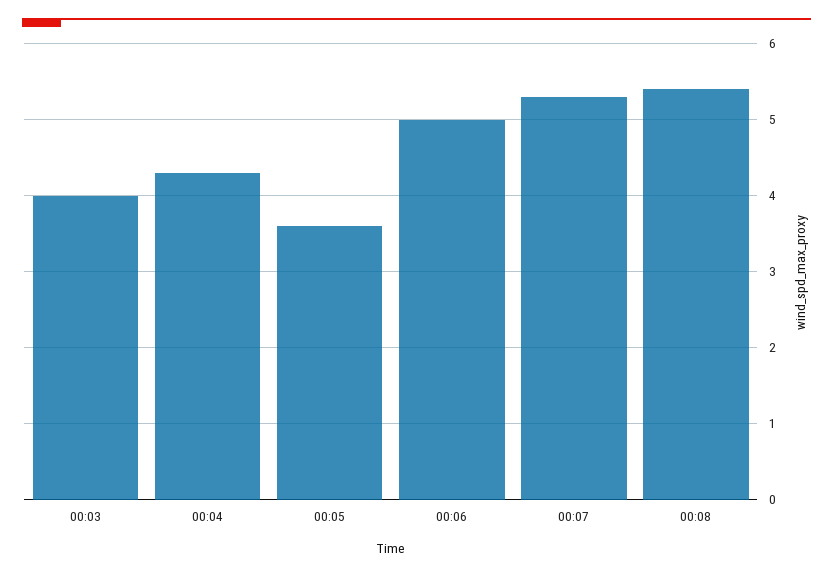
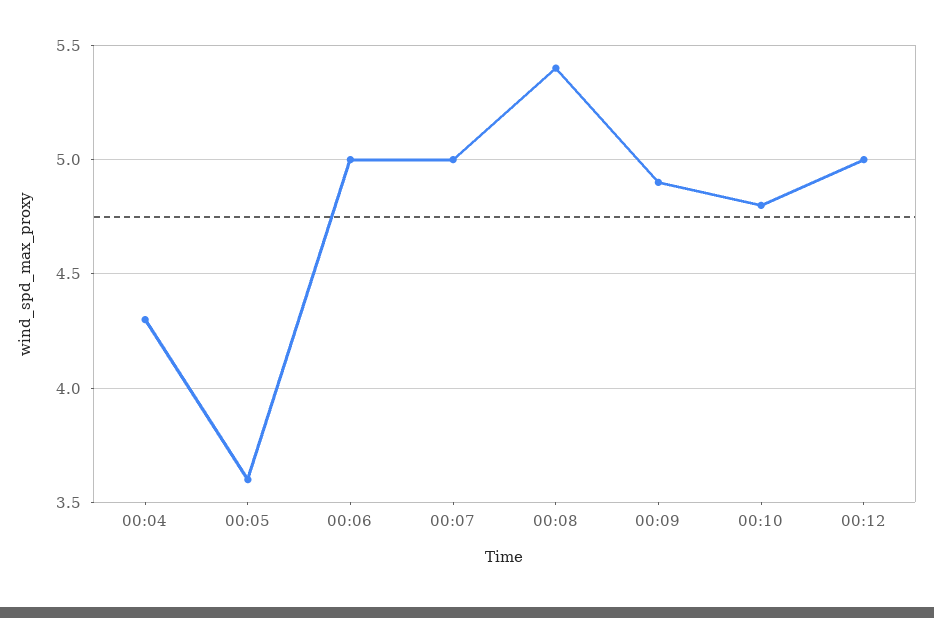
00:03: 4 -> none
00:07: 5.3 -> 5
00:09: none -> 4.9
00:10: none -> 4.8
00:12: none -> 5

